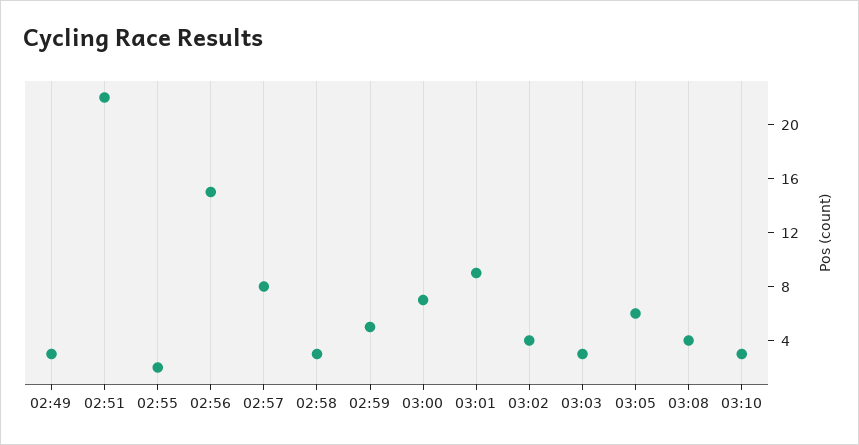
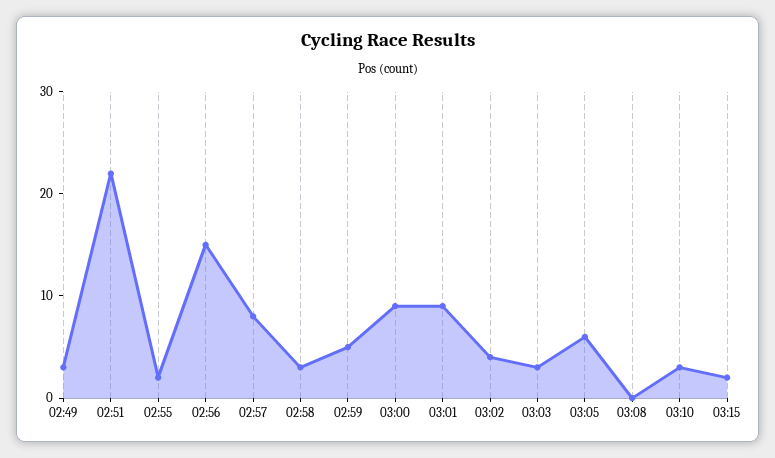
03:00: 7 -> 9
03:08: 4 -> 0
03:15: none -> 2

